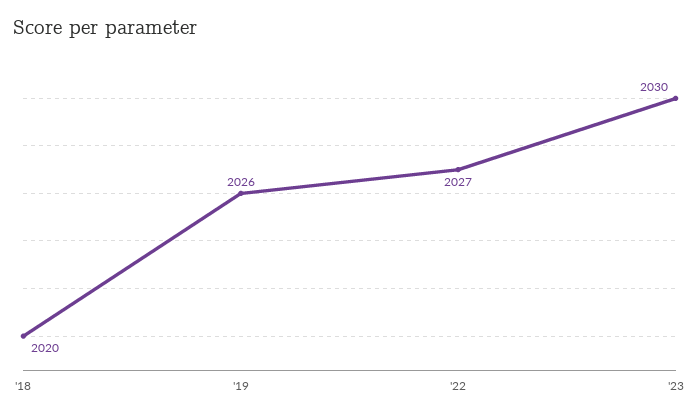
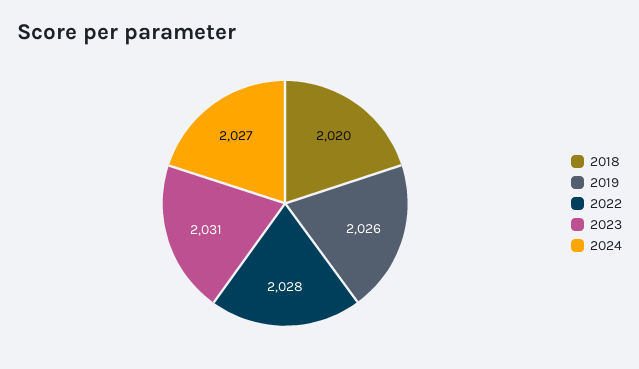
'22: 2027 -> 2028
'23: 2030 -> 2031
2024: none -> 2027

